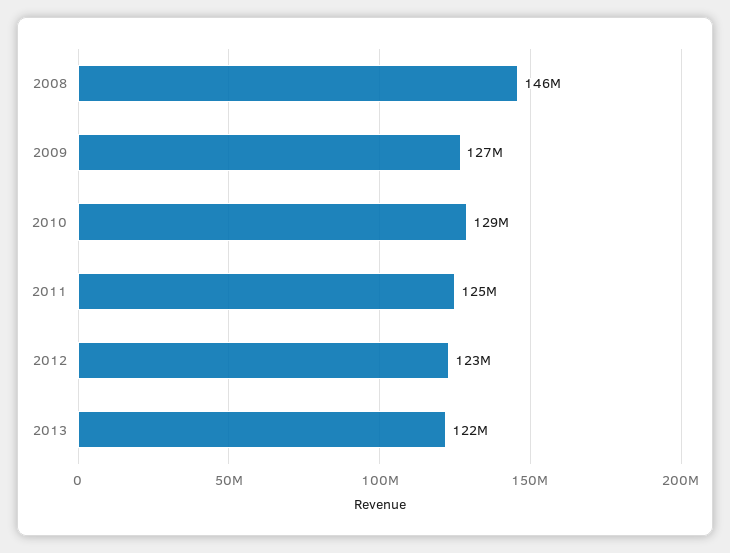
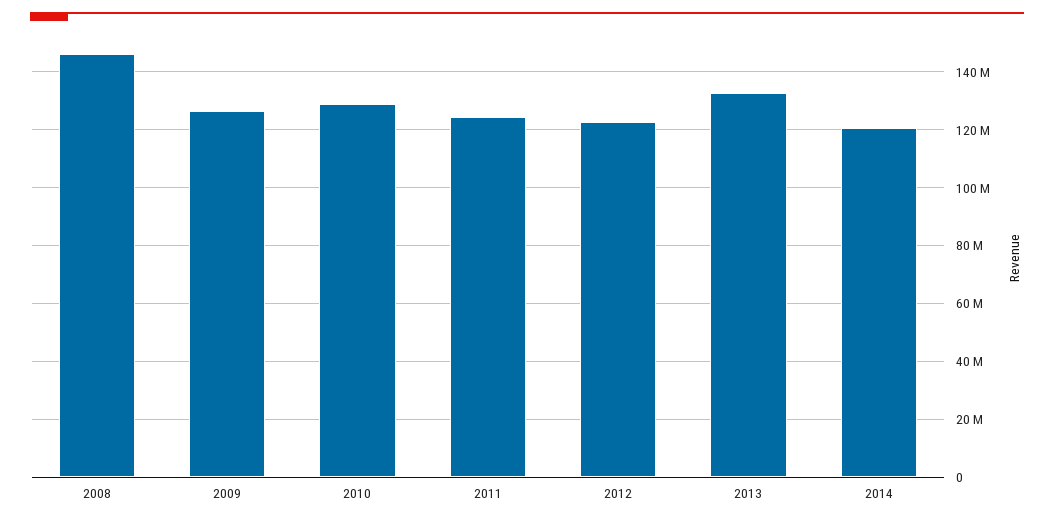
2013: 122000000 -> 132500000
2014: none -> 120000000

